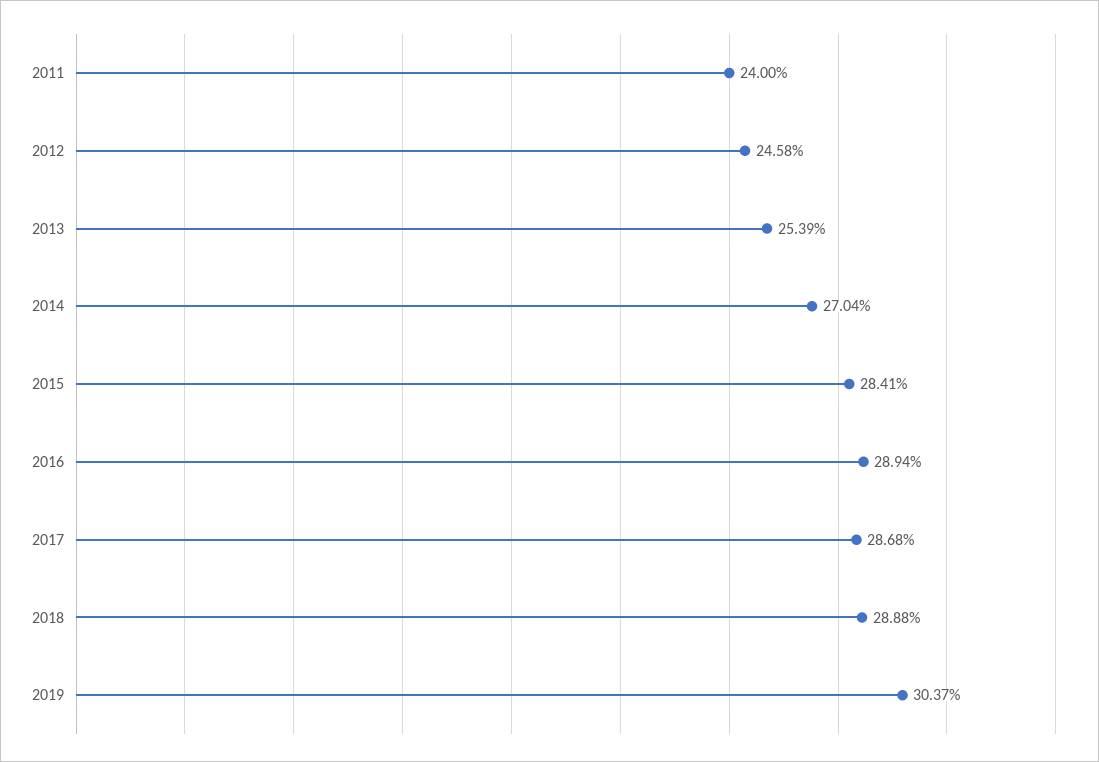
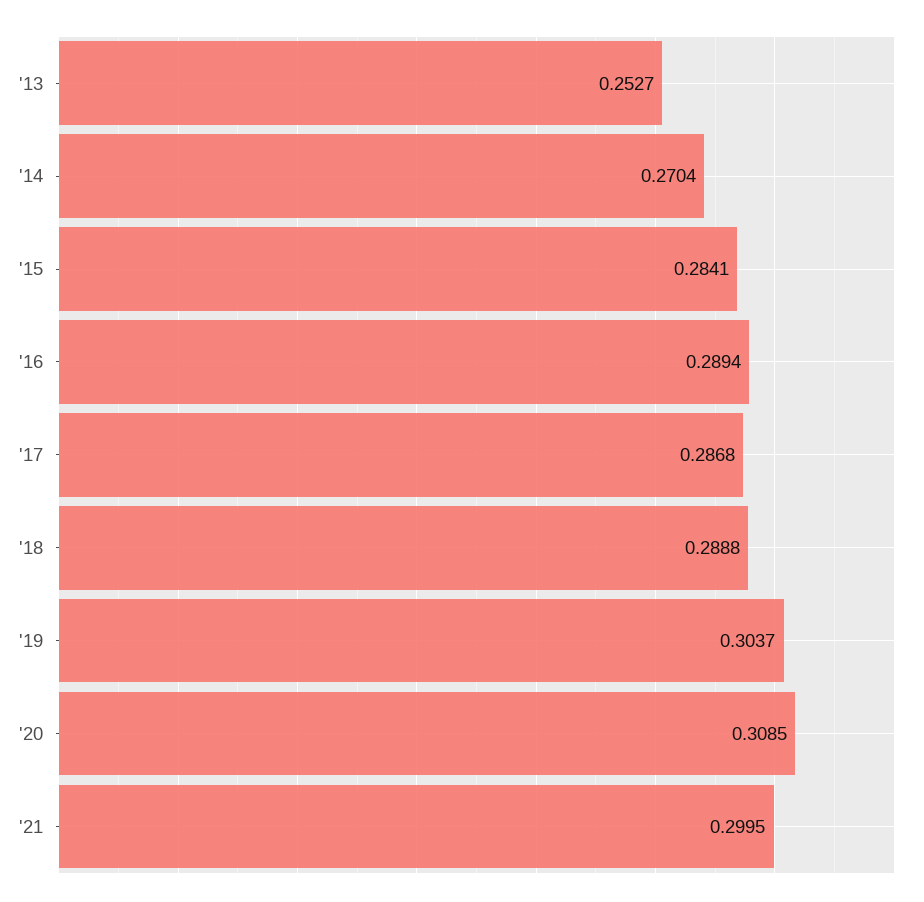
2011: 0.24 -> none
2012: 0.2458 -> none
2013: 0.2539 -> 0.2527
'20: none -> 0.3085
'21: none -> 0.2995

